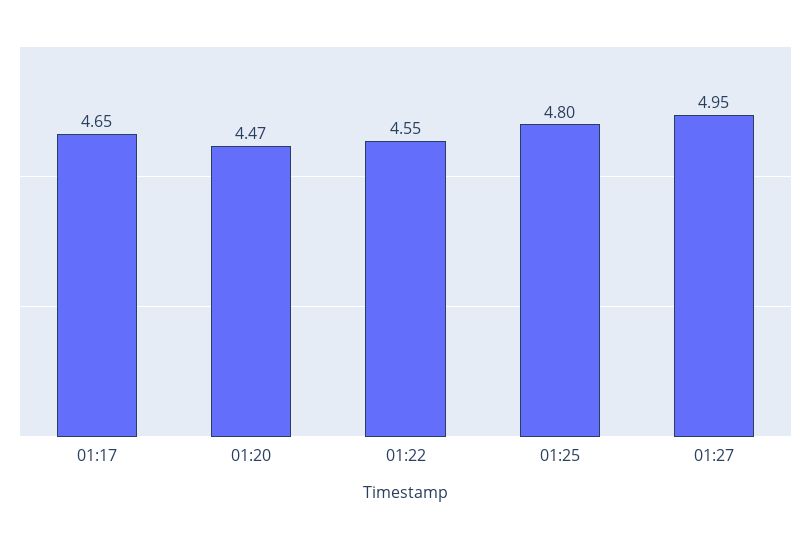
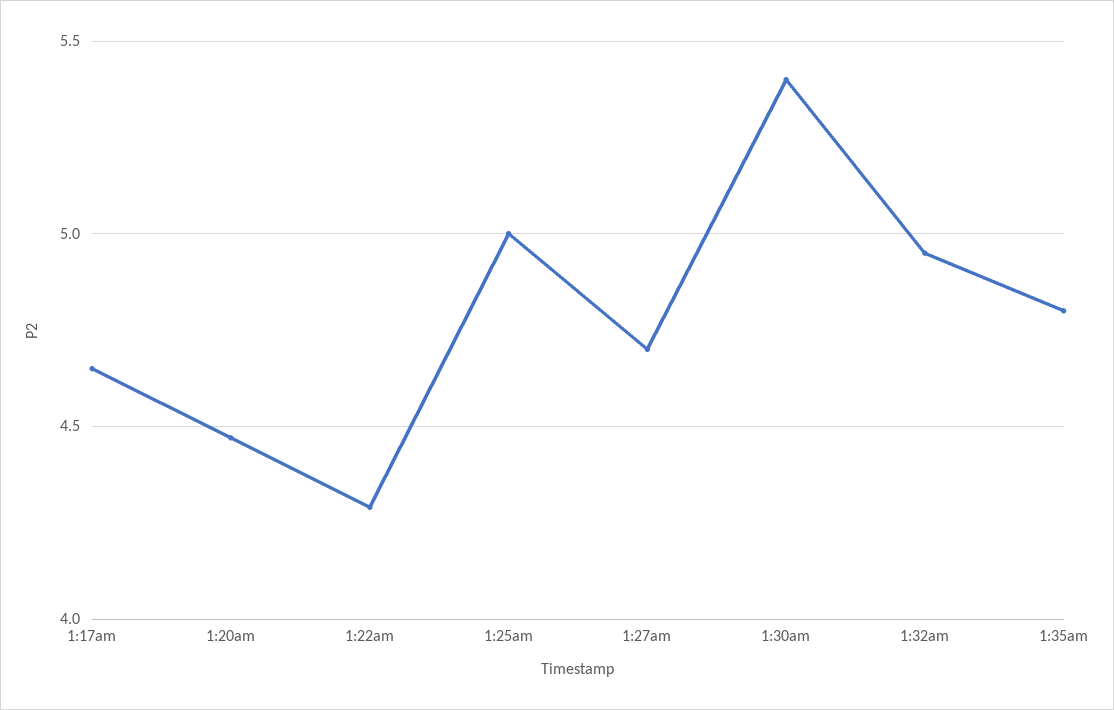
01:22: 4.55 -> 4.3
01:25: 4.8 -> 5
01:27: 4.95 -> 4.7
1:30am: none -> 5.4
1:32am: none -> 4.95
1:35am: none -> 4.8

